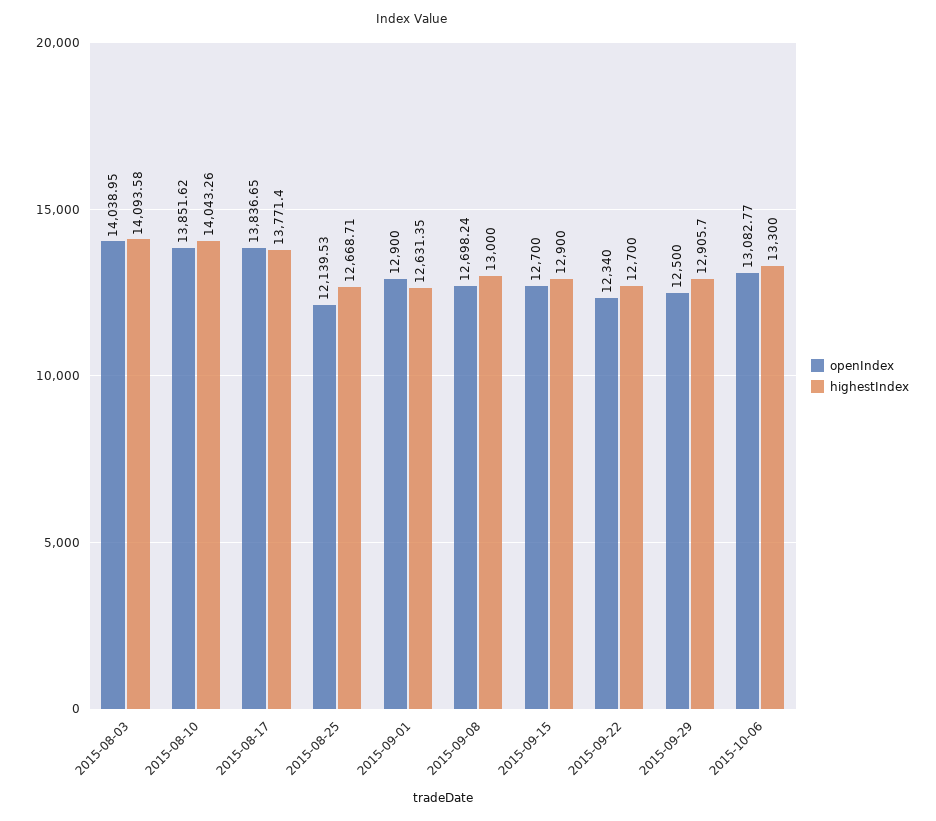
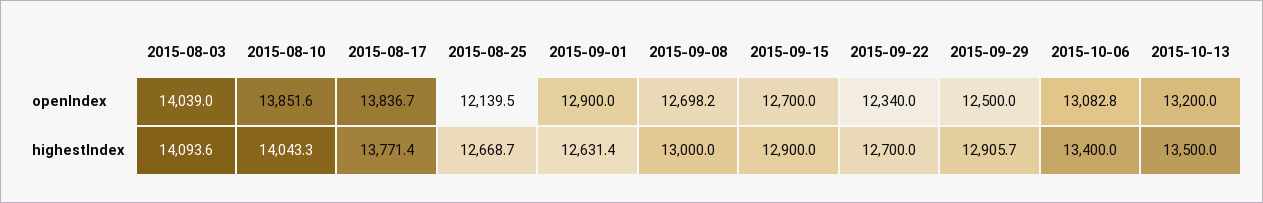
highestIndex, 2015-10-06: 13300 -> 13400
openIndex, 2015-10-13: none -> 13200
highestIndex, 2015-10-13: none -> 13500

